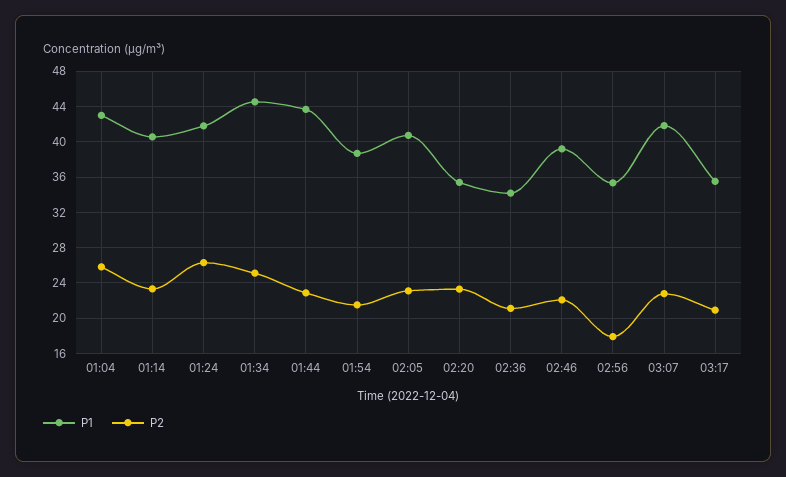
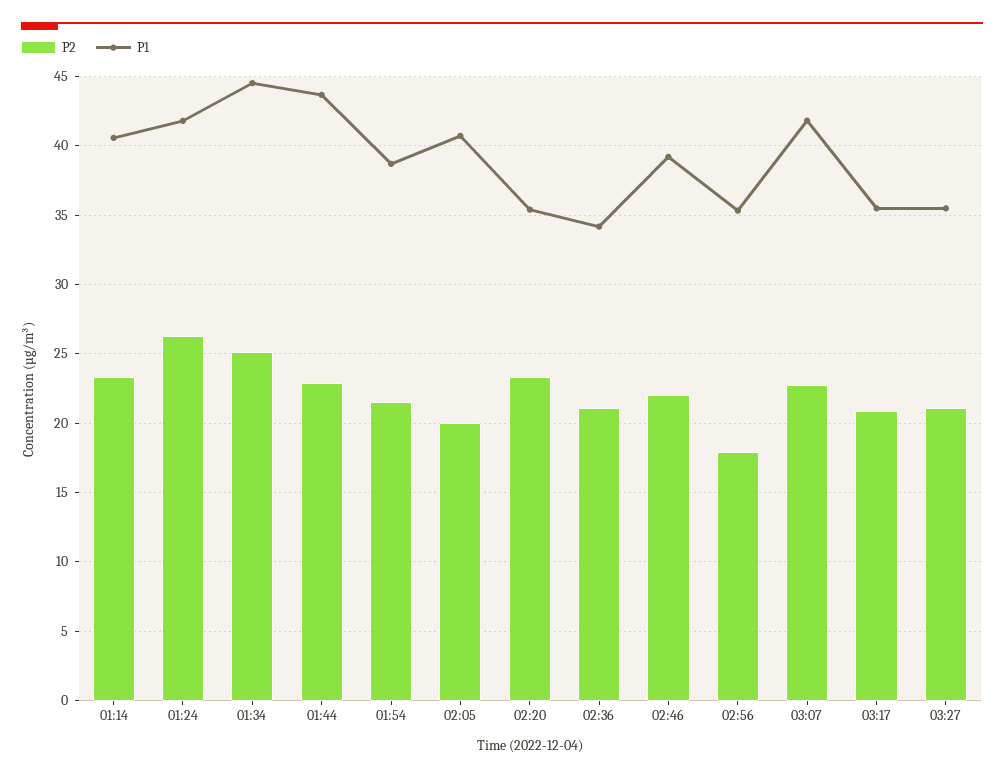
P1, 01:04: 43 -> none
P2, 01:04: 26 -> none
P2, 02:05: 23 -> 20
P2, 03:27: none -> 21
P1, 03:27: none -> 35.5

